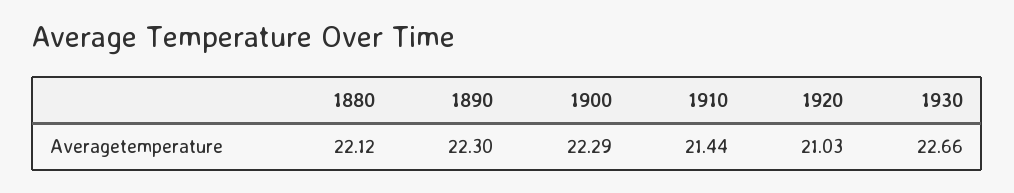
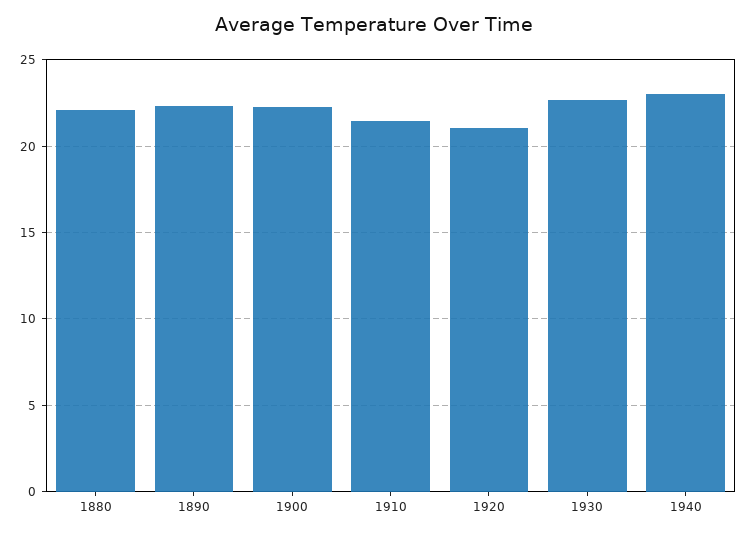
1940: none -> 23

